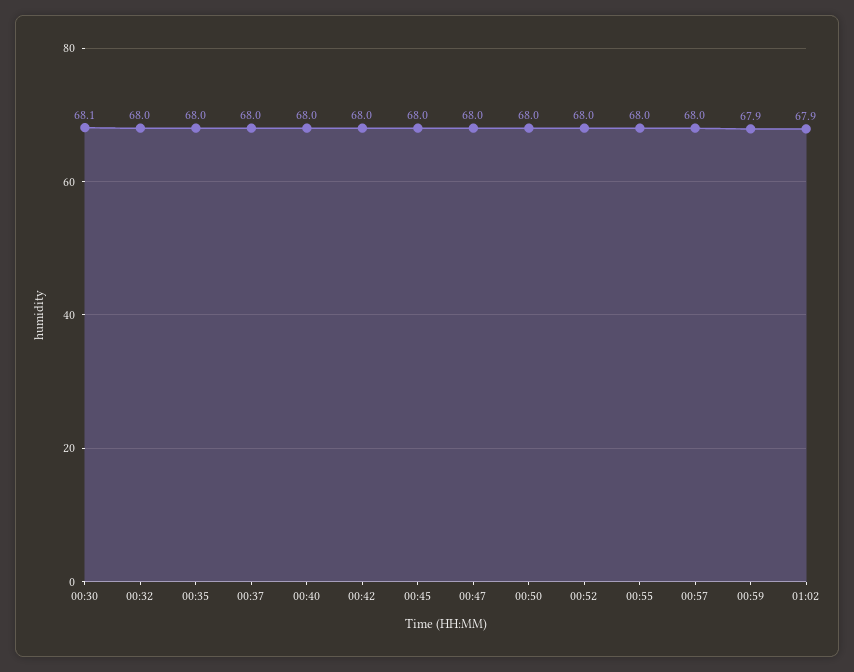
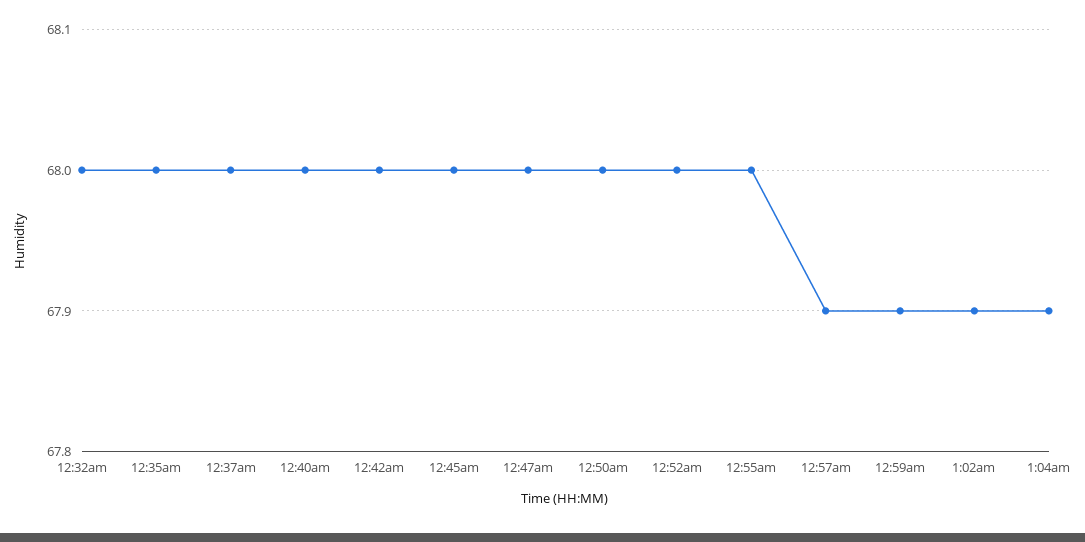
00:30: 68.1 -> none
00:57: 68 -> 67.9
1:04am: none -> 67.9

